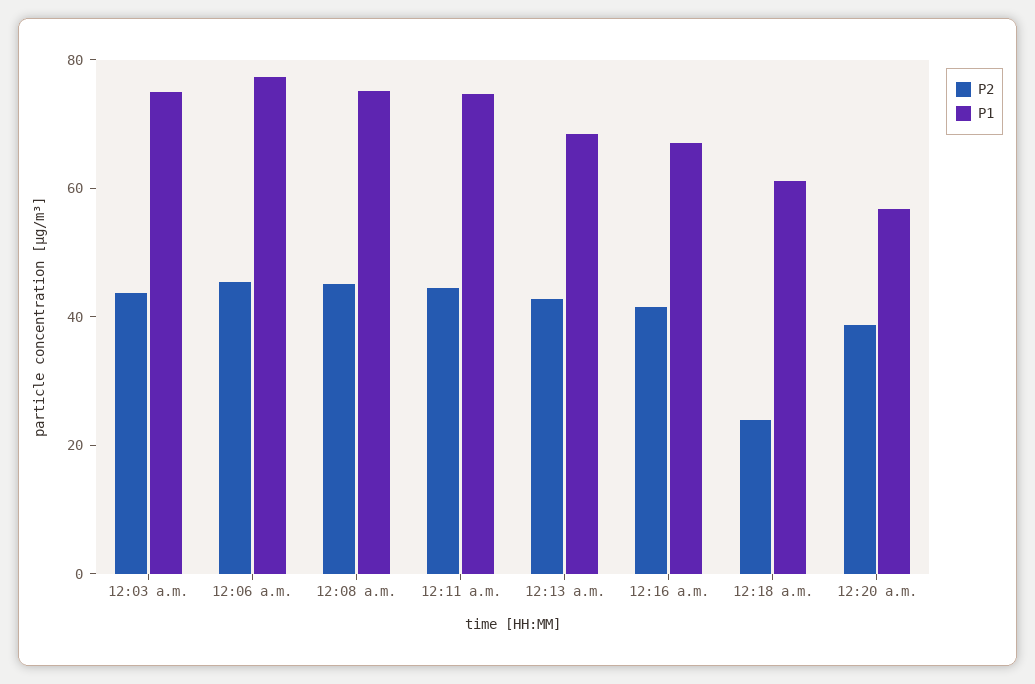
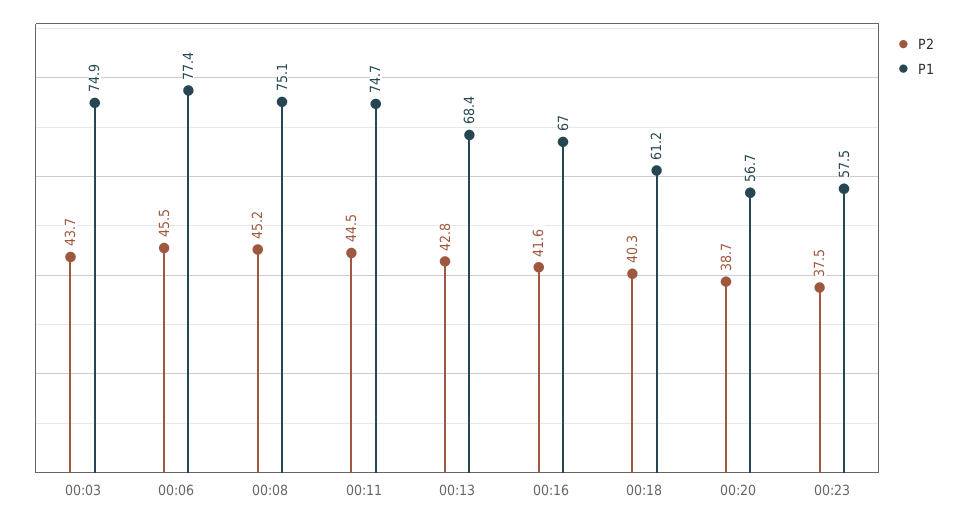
P2, 12:18 a.m.: 25 -> 40.3
P2, 00:23: none -> 37.5
P1, 00:23: none -> 57.5

